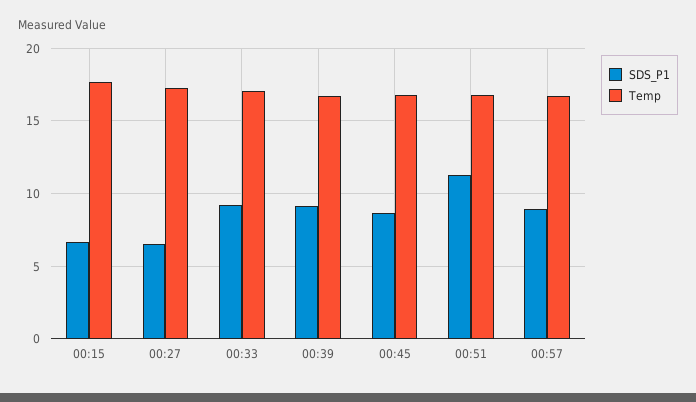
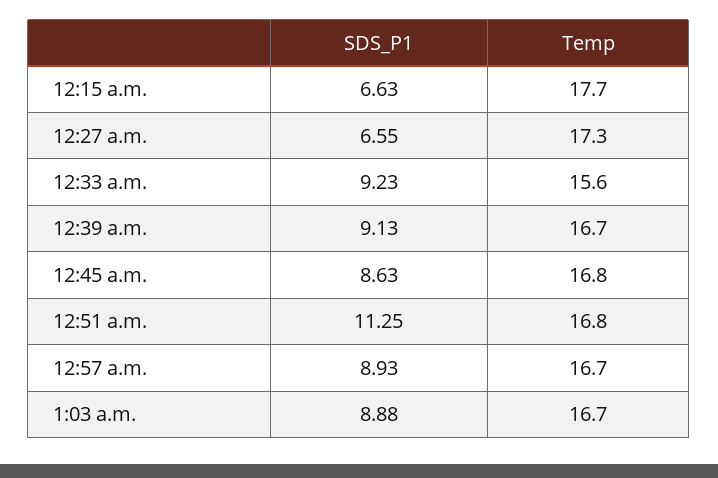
Temp, 00:33: 17 -> 15.6
SDS_P1, 1:03 a.m.: none -> 8.88
Temp, 1:03 a.m.: none -> 16.7

